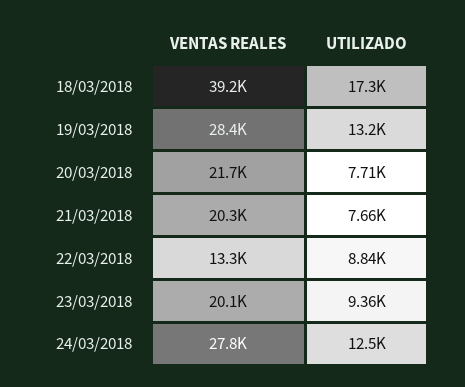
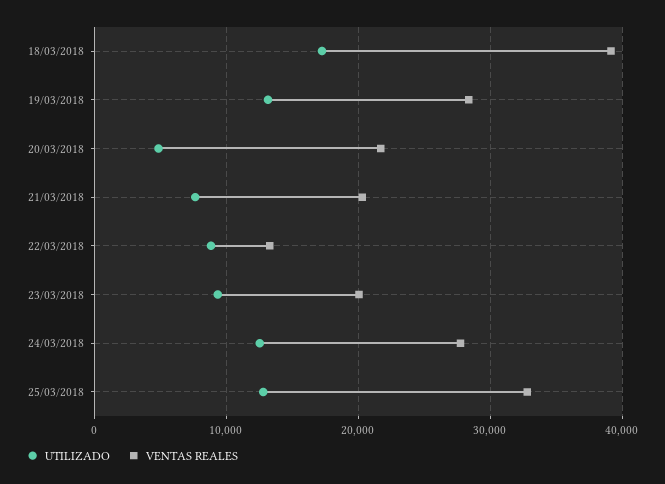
UTILIZADO, 20/03/2018: 7710 -> 5000
UTILIZADO, 25/03/2018: none -> 13000
VENTAS REALES, 25/03/2018: none -> 33000

